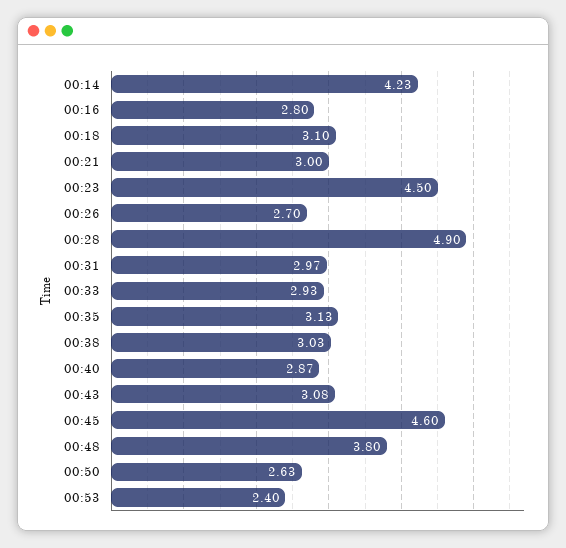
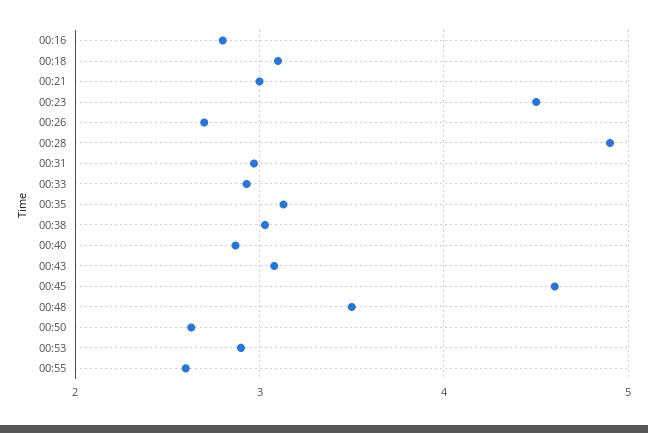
00:14: 4.23 -> none
00:48: 3.8 -> 3.5
00:53: 2.4 -> 2.9
00:55: none -> 2.6

